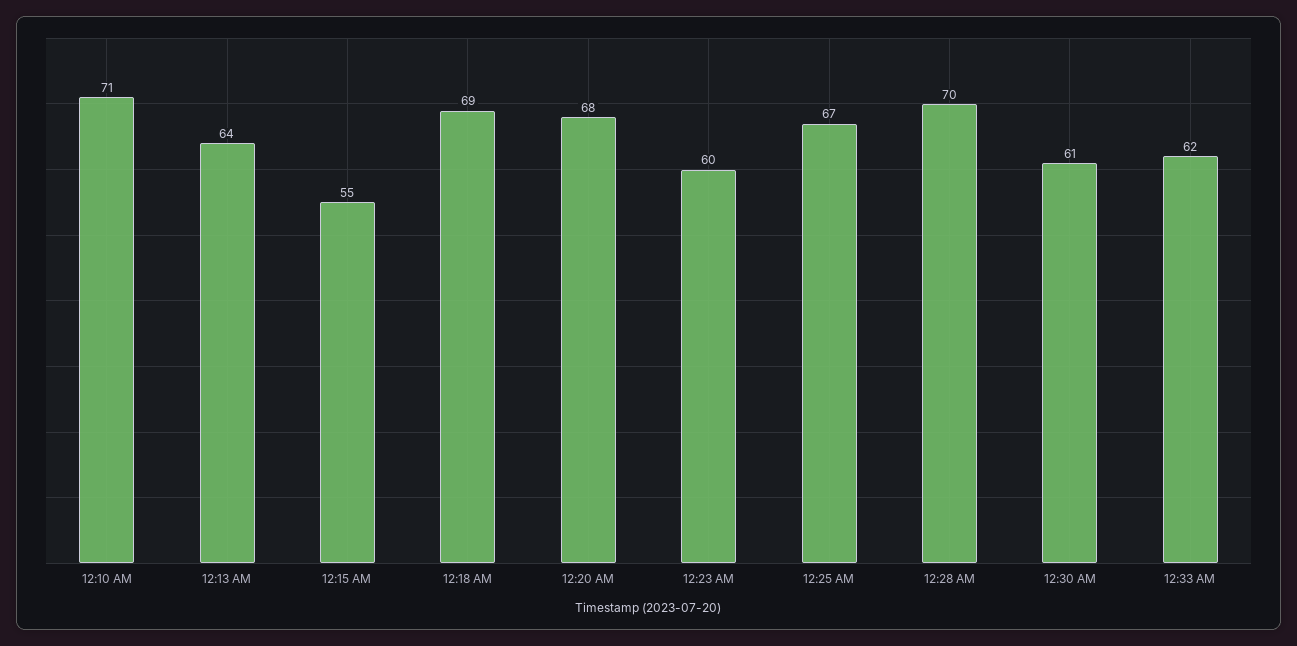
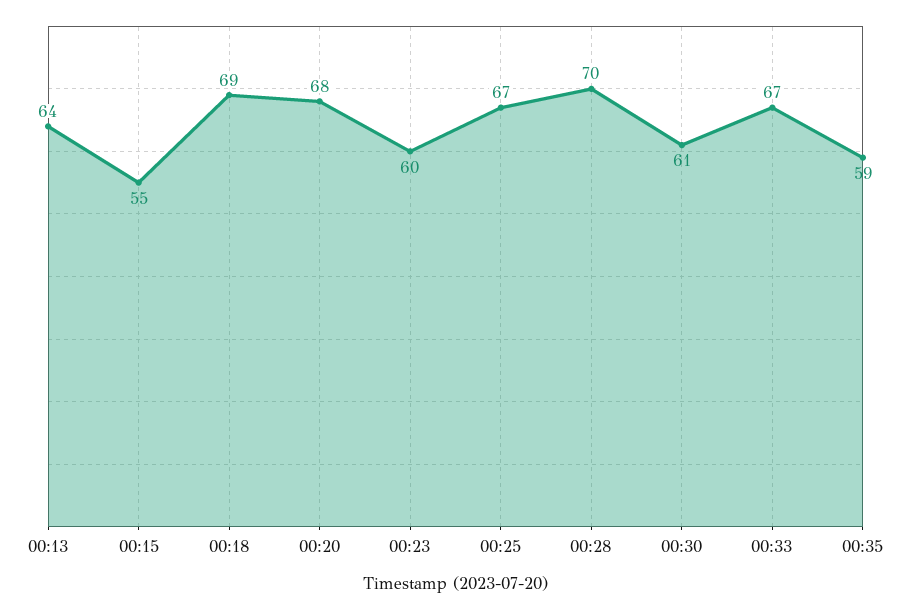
12:10 AM: 71 -> none
12:33 AM: 62 -> 67
00:35: none -> 59

